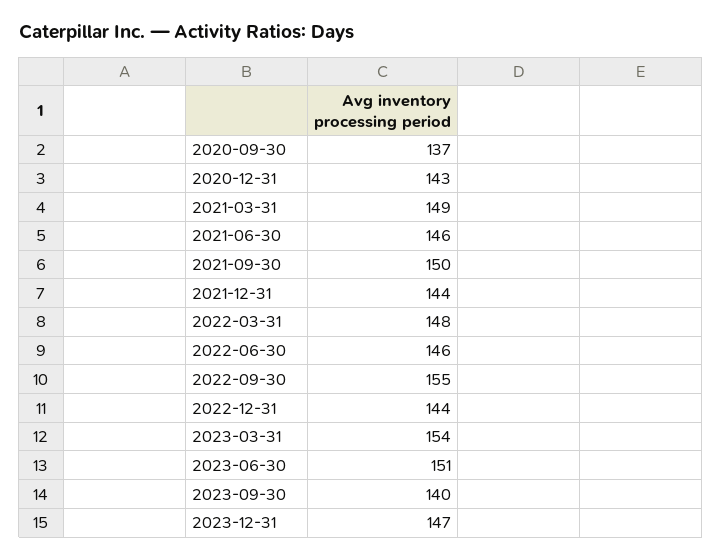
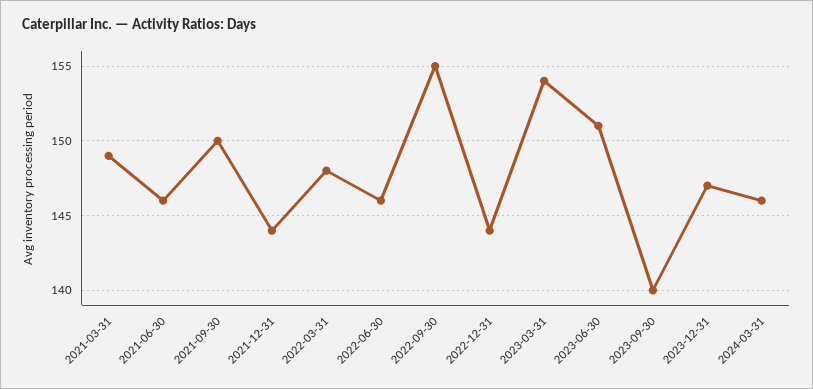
2020-09-30: 137 -> none
2020-12-31: 143 -> none
2024-03-31: none -> 146

